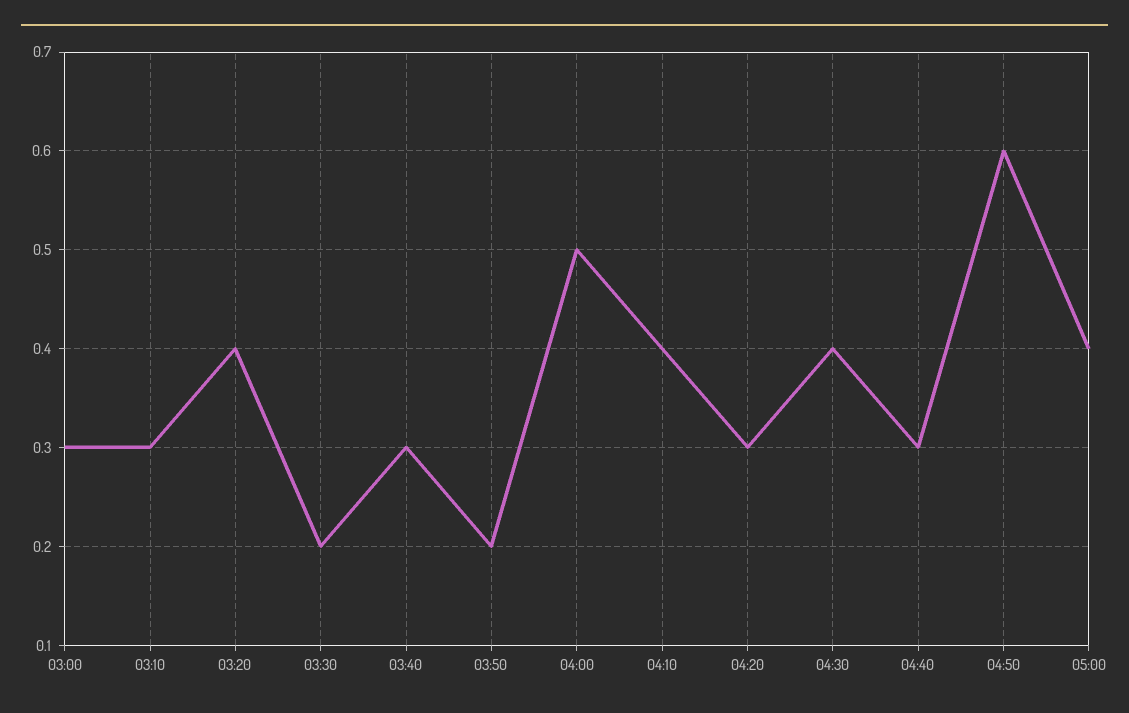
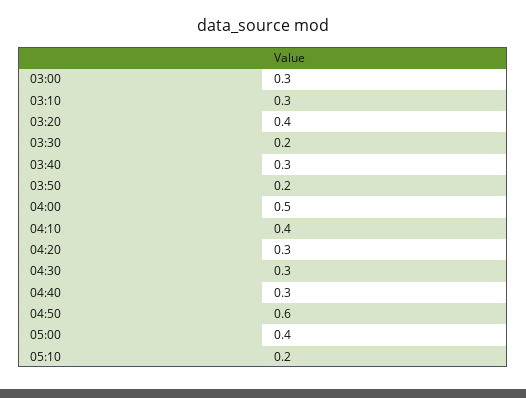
04:30: 0.4 -> 0.3
05:10: none -> 0.2

